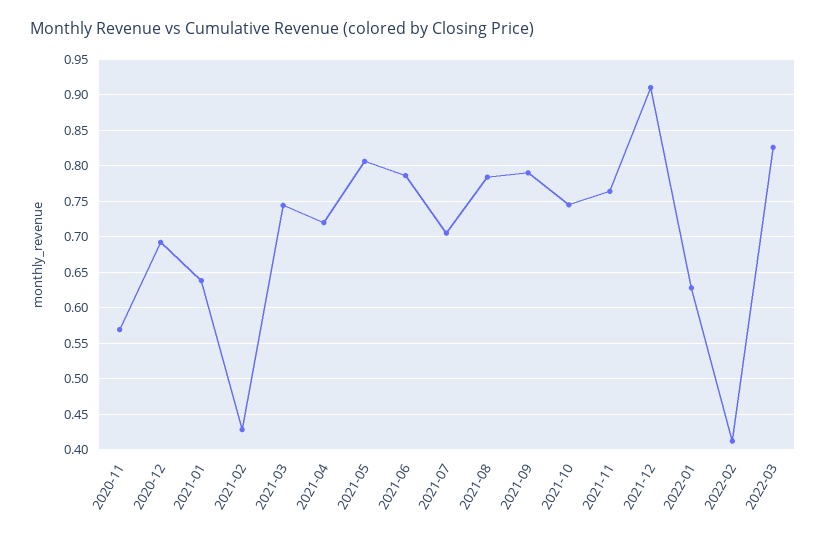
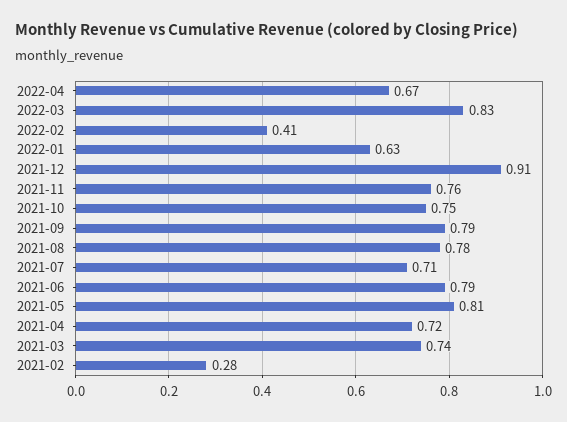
2020-11: 0.57 -> none
2020-12: 0.69 -> none
2021-01: 0.64 -> none
2021-02: 0.43 -> 0.28
2022-04: none -> 0.67

